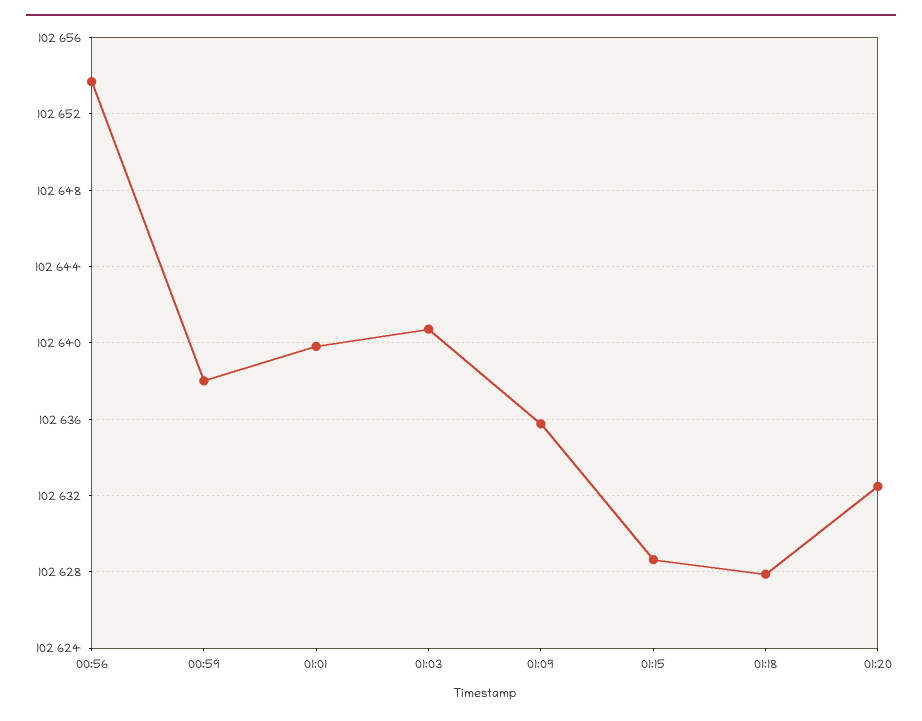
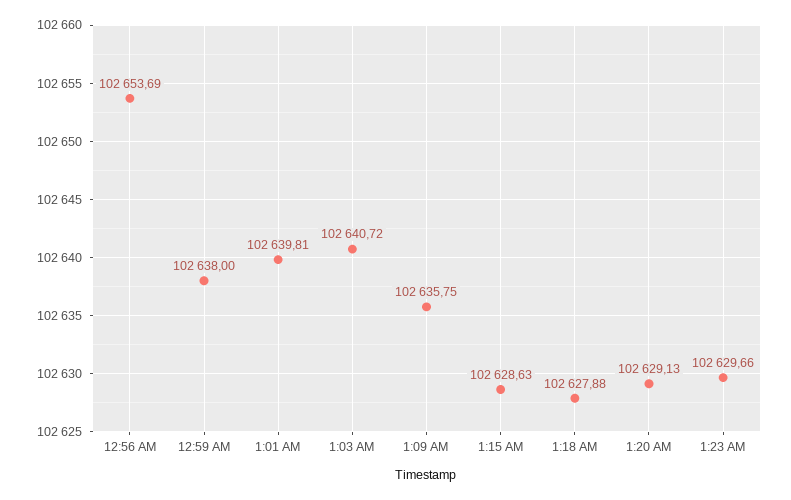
01:20: 102632.5 -> 102629.13
1:23 AM: none -> 102629.66

